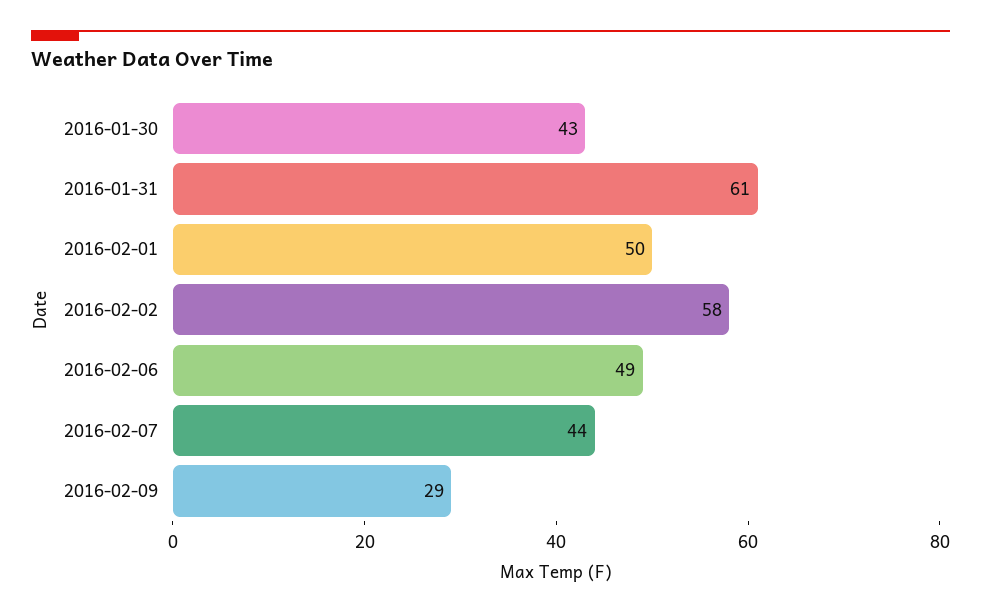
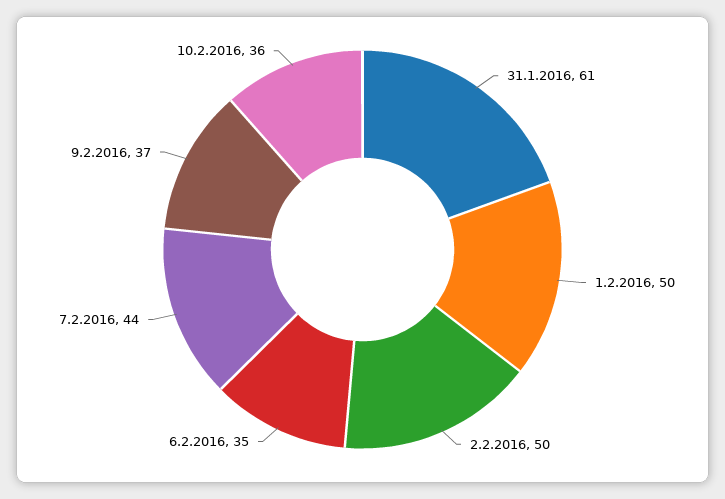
2016-01-30: 43 -> none
2016-02-02: 58 -> 50
2016-02-06: 49 -> 35
2016-02-09: 29 -> 37
10.2.2016: none -> 36

